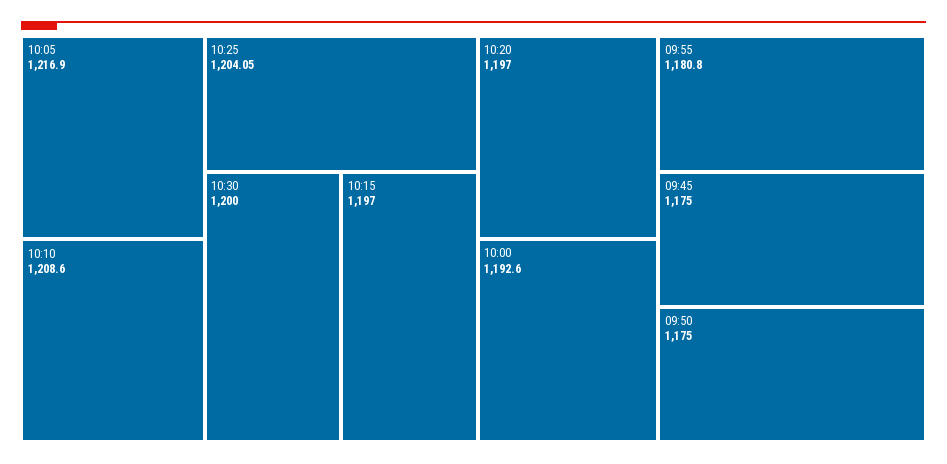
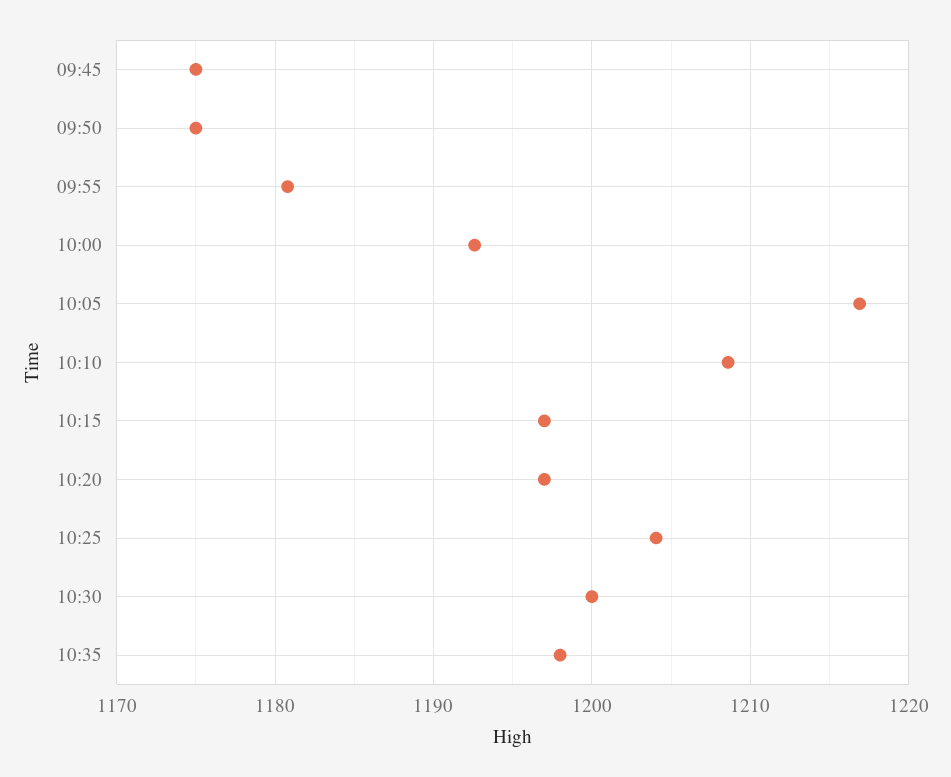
10:35: none -> 1198

